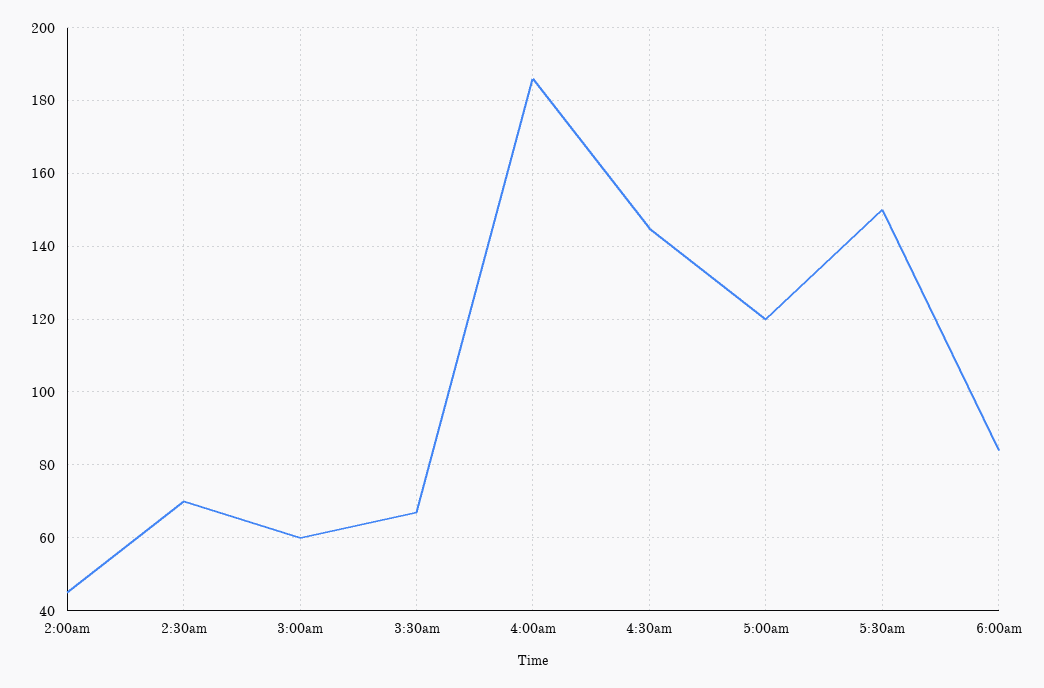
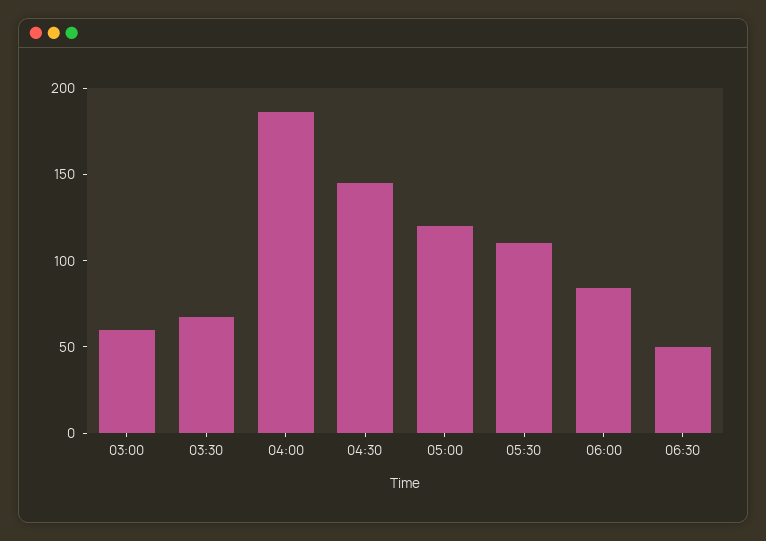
2:00am: 45 -> none
2:30am: 70 -> none
5:30am: 150 -> 110
06:30: none -> 50

